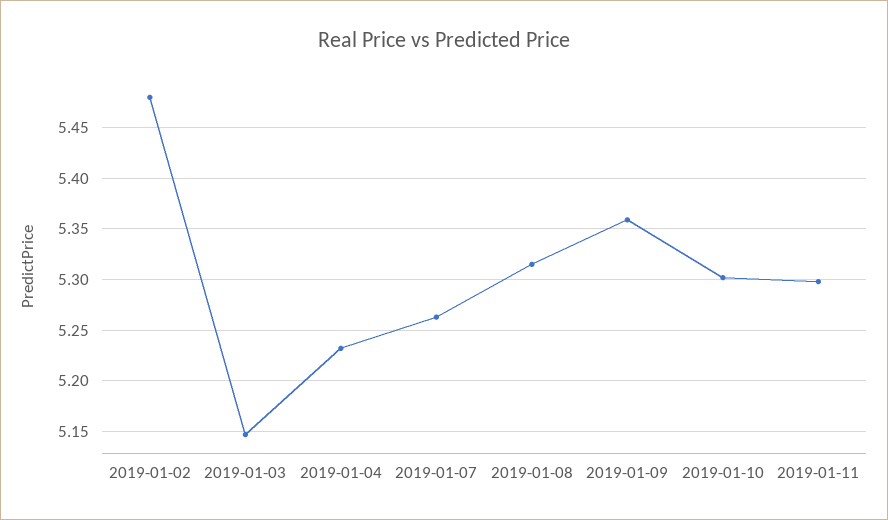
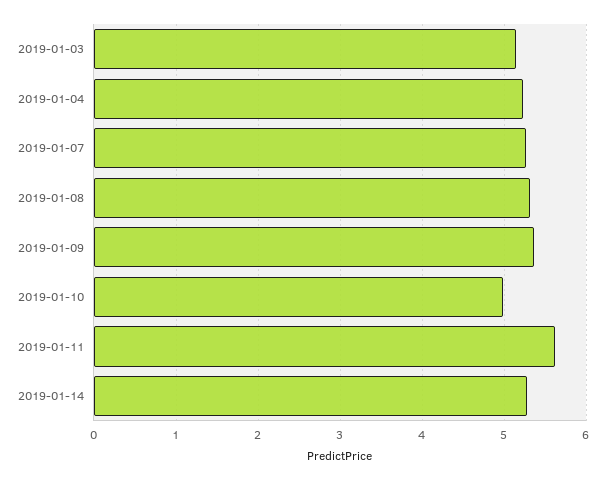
2019-01-02: 5.48 -> none
2019-01-10: 5.3 -> 5
2019-01-11: 5.3 -> 5.6
2019-01-14: none -> 5.3

